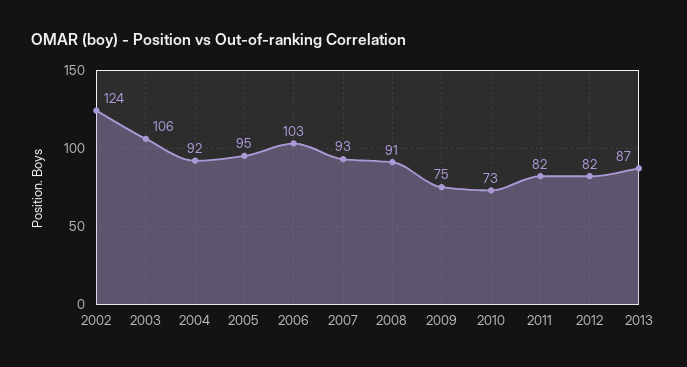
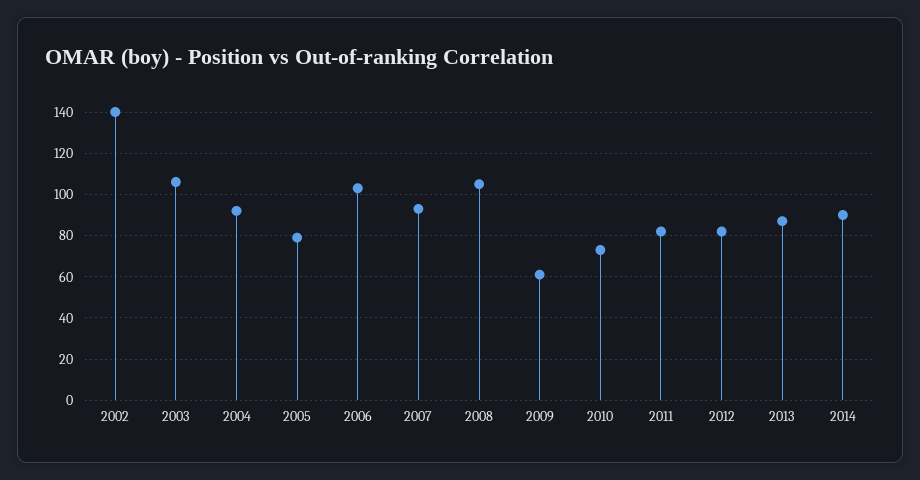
2002: 124 -> 140
2005: 95 -> 80
2008: 91 -> 105
2009: 75 -> 60
2014: none -> 90

